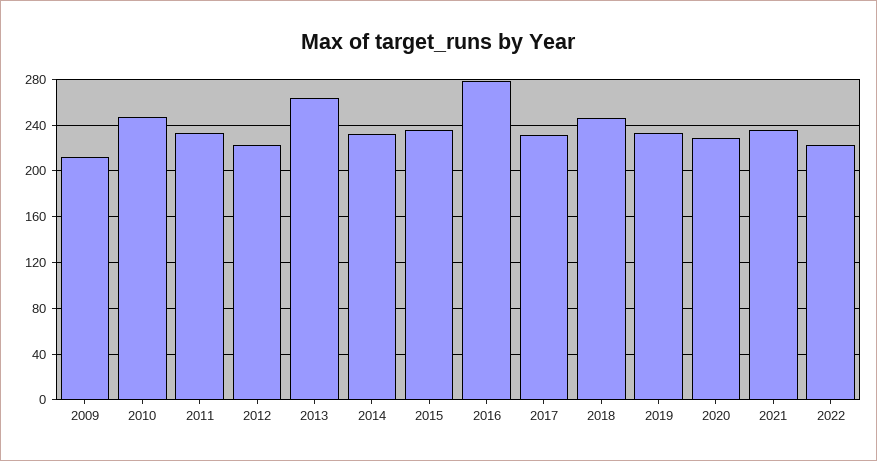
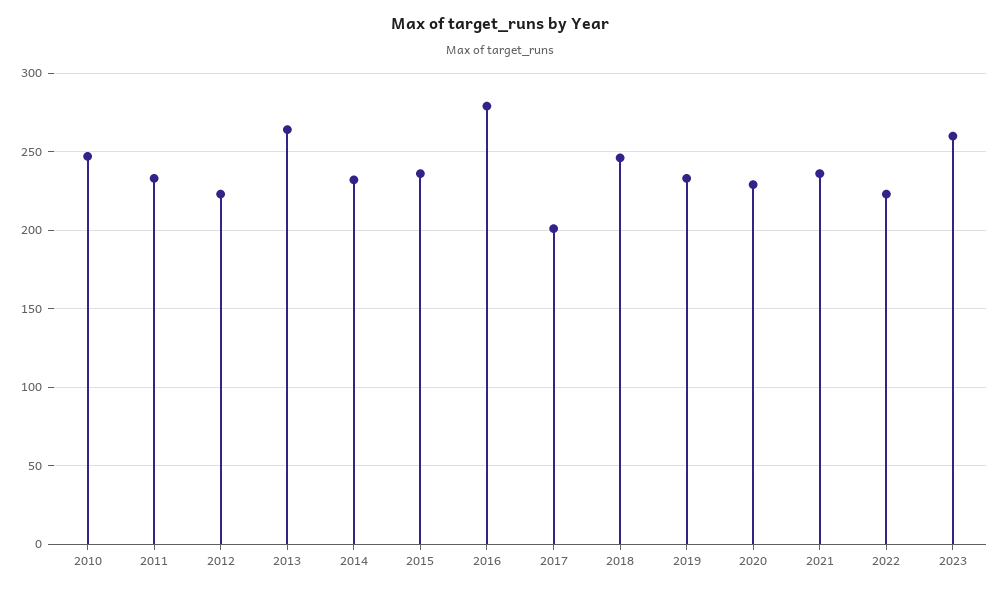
2009: 210 -> none
2017: 230 -> 200
2023: none -> 260

